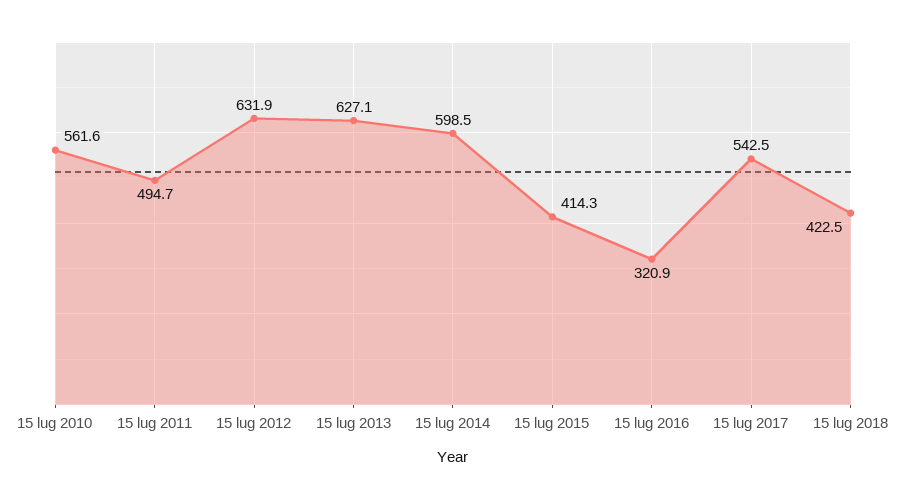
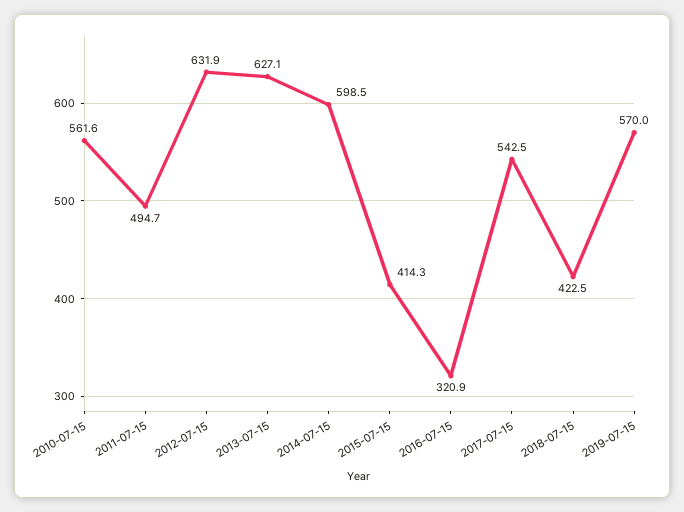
2019-07-15: none -> 570

